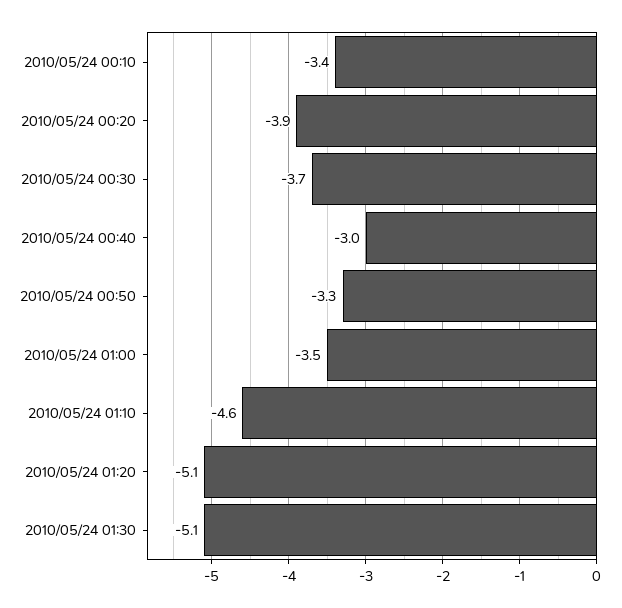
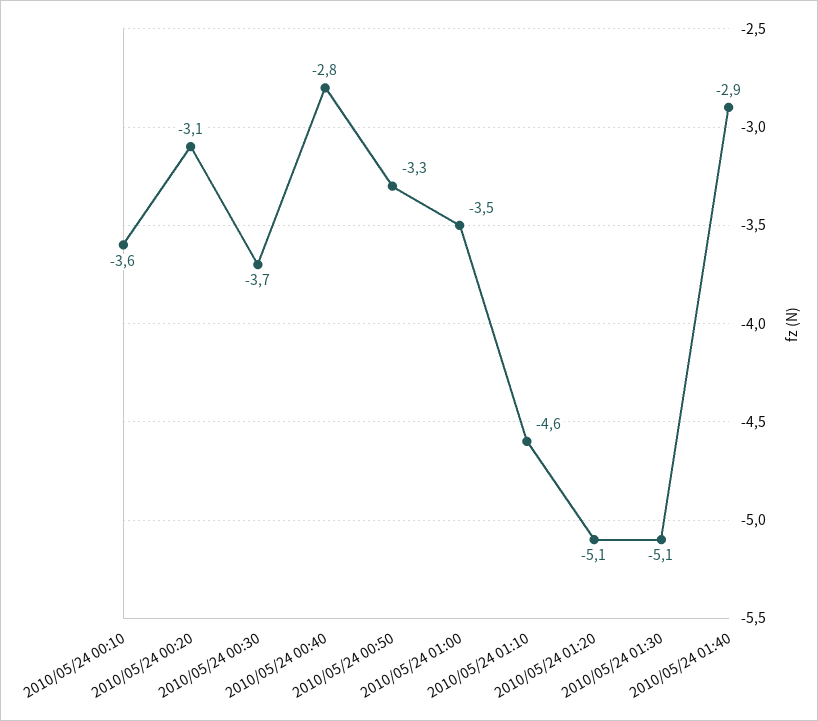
2010/05/24 00:10: -3.4 -> -3.6
2010/05/24 00:20: -3.9 -> -3.1
2010/05/24 00:40: -3 -> -2.8
2010/05/24 01:40: none -> -2.9

